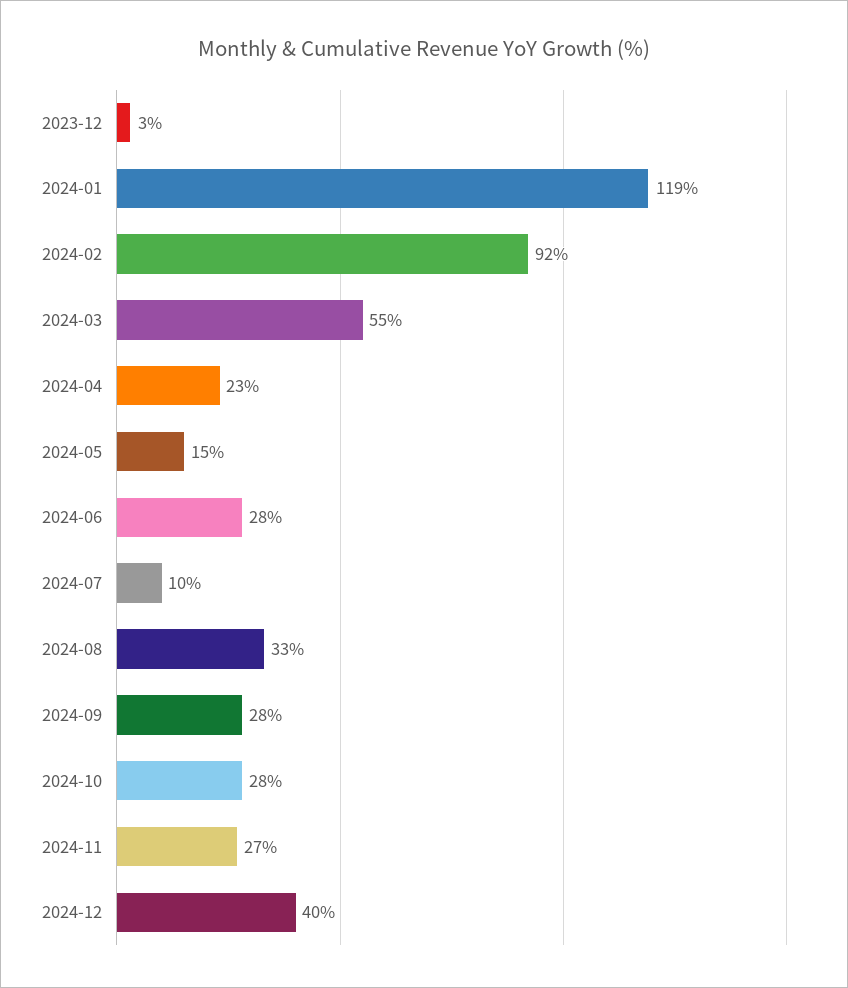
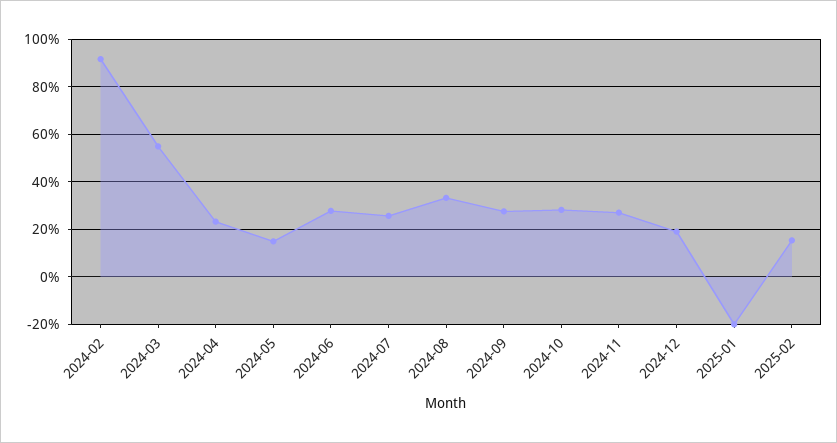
2023-12: 3 -> none
2024-01: 119 -> none
2024-07: 10 -> 25
2024-12: 40 -> 20
2025-01: none -> -20
2025-02: none -> 15

